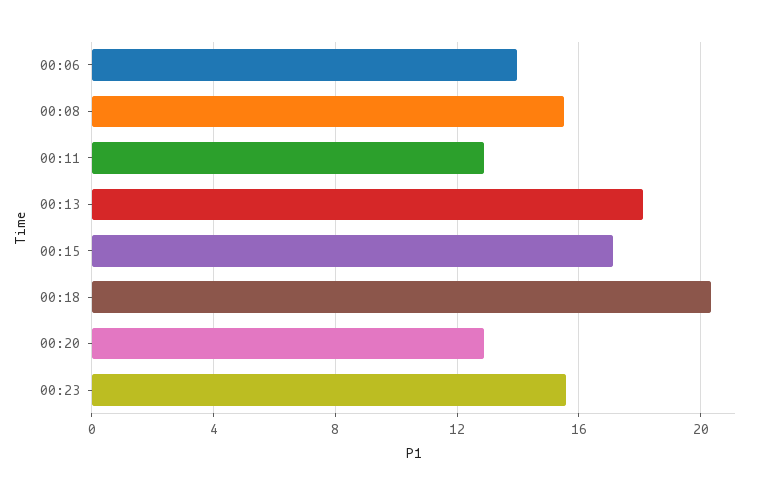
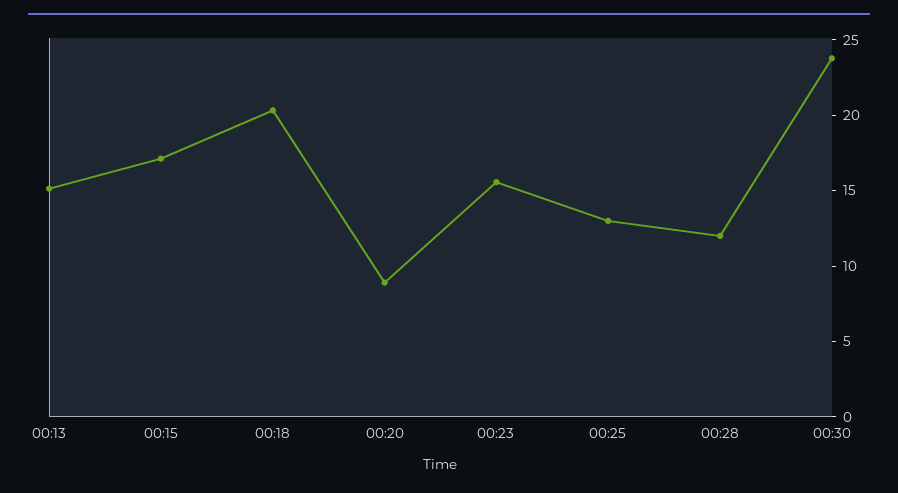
00:06: 14 -> none
00:08: 15.5 -> none
00:11: 13 -> none
00:13: 18 -> 15
00:20: 13 -> 9
00:25: none -> 13
00:28: none -> 12
00:30: none -> 24

